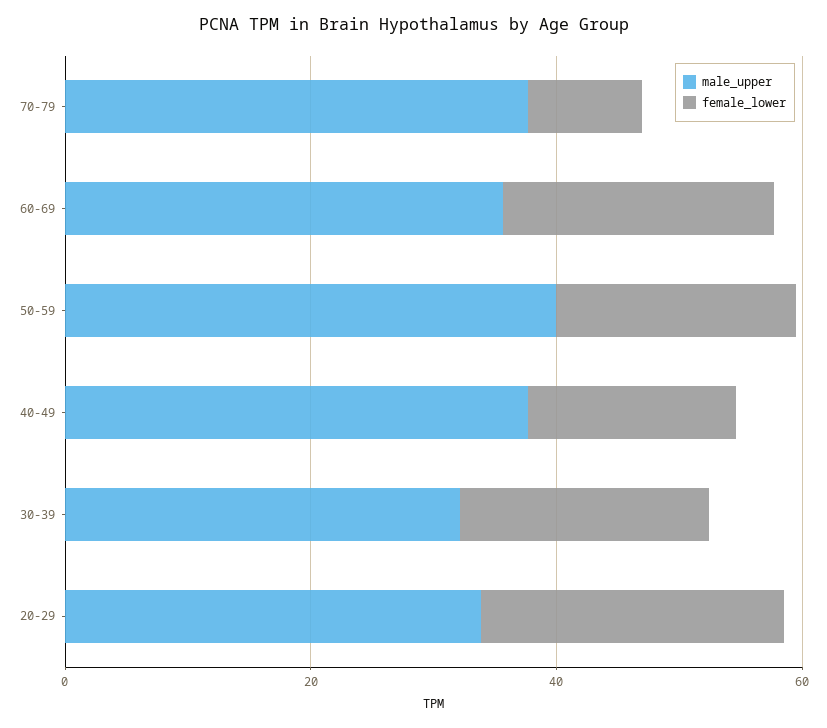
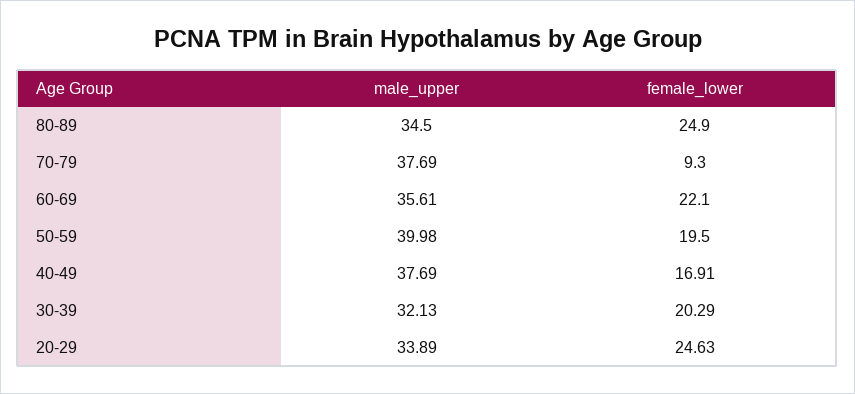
male_upper, 80-89: none -> 34.5
female_lower, 80-89: none -> 24.9

